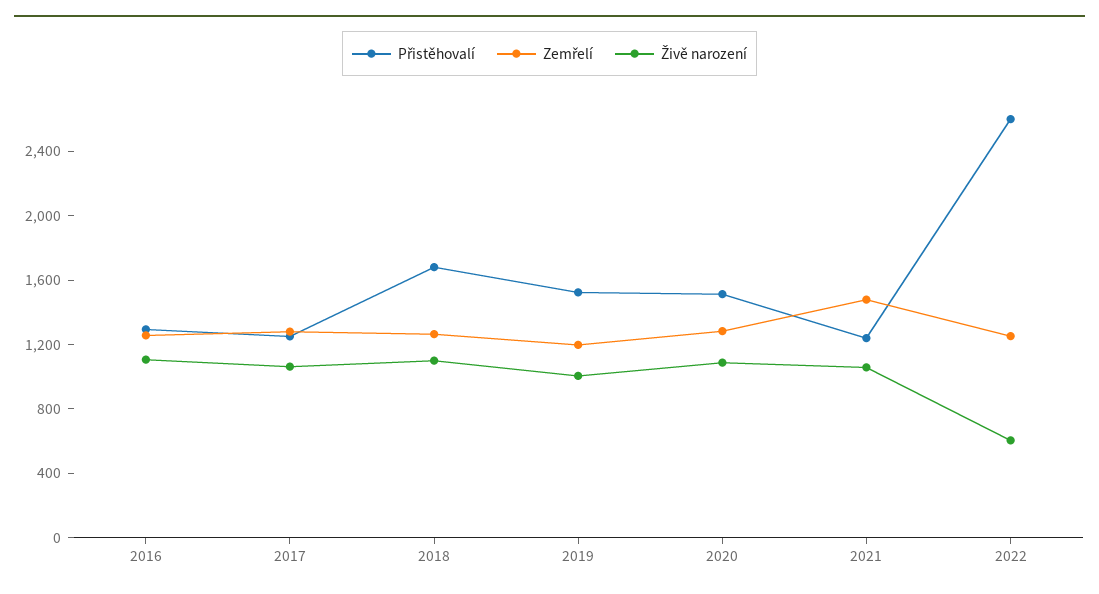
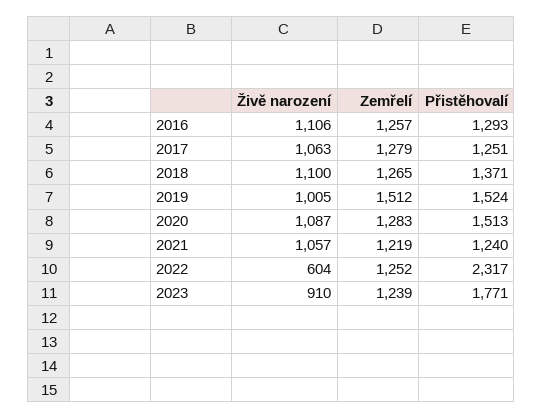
Přistěhovalí, 2018: 1700 -> 1371
Zemřelí, 2019: 1200 -> 1512
Zemřelí, 2021: 1500 -> 1219
Přistěhovalí, 2022: 2600 -> 2317
Živě narození, 2023: none -> 910
Zemřelí, 2023: none -> 1239
Přistěhovalí, 2023: none -> 1771

